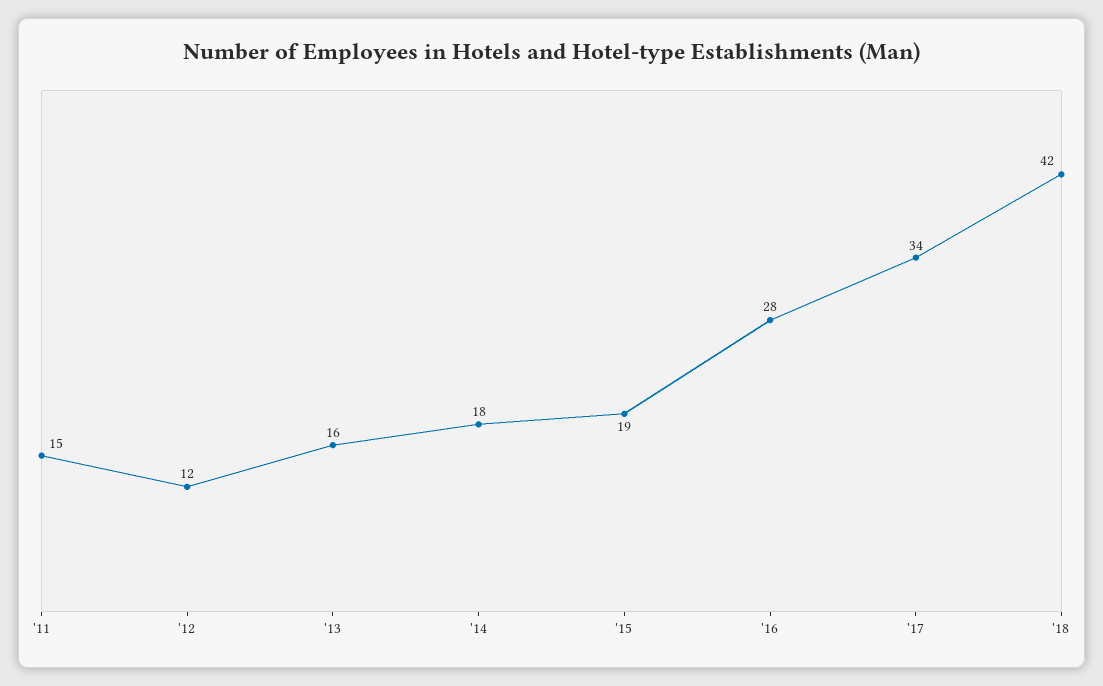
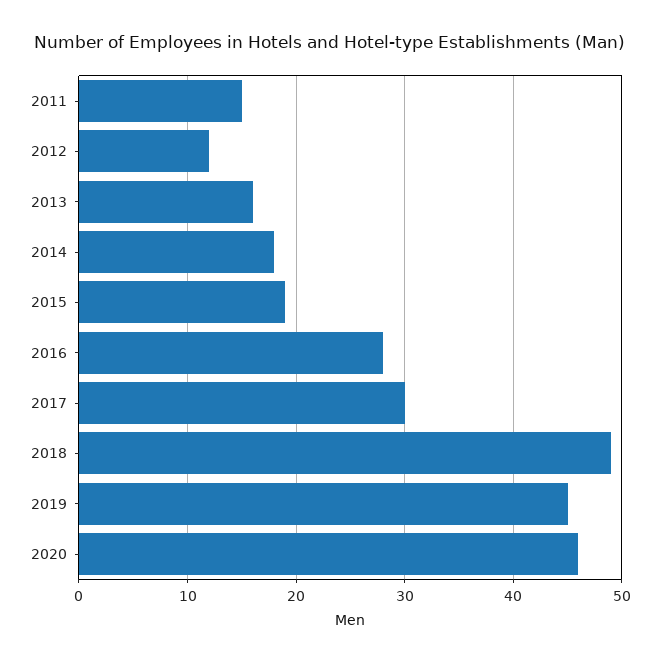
'17: 34 -> 30
'18: 42 -> 49
2019: none -> 45
2020: none -> 46

